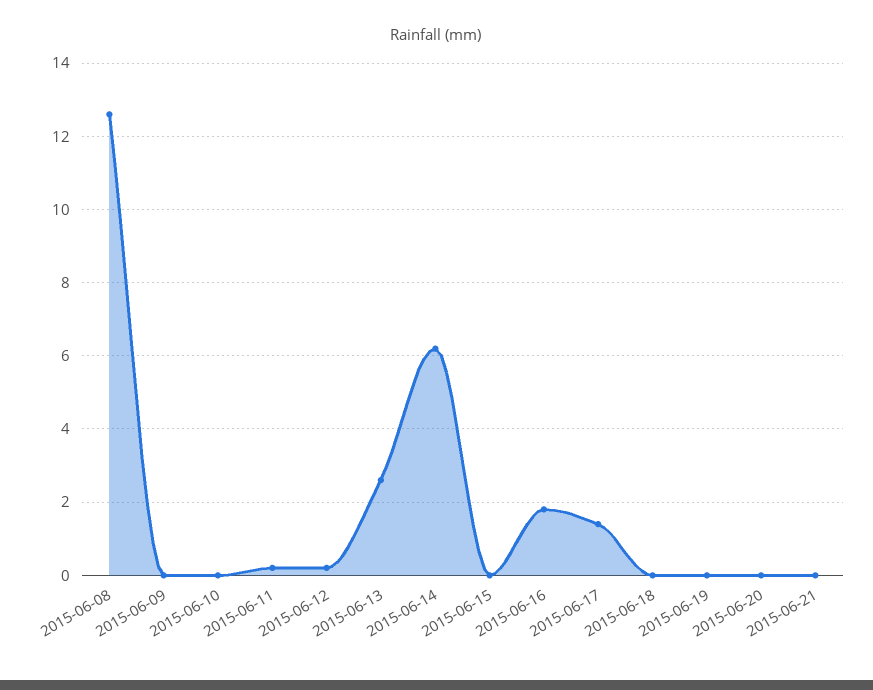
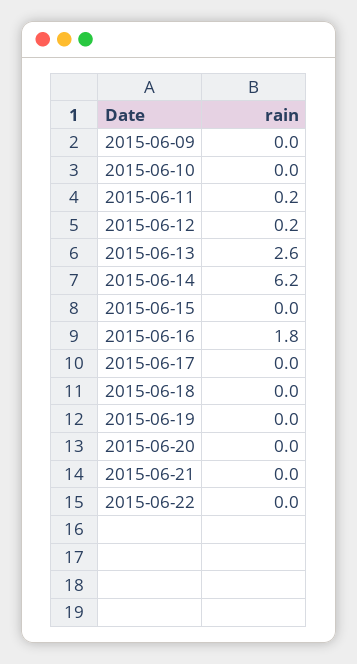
2015-06-08: 12.5 -> none
2015-06-17: 1.5 -> 0
2015-06-22: none -> 0

